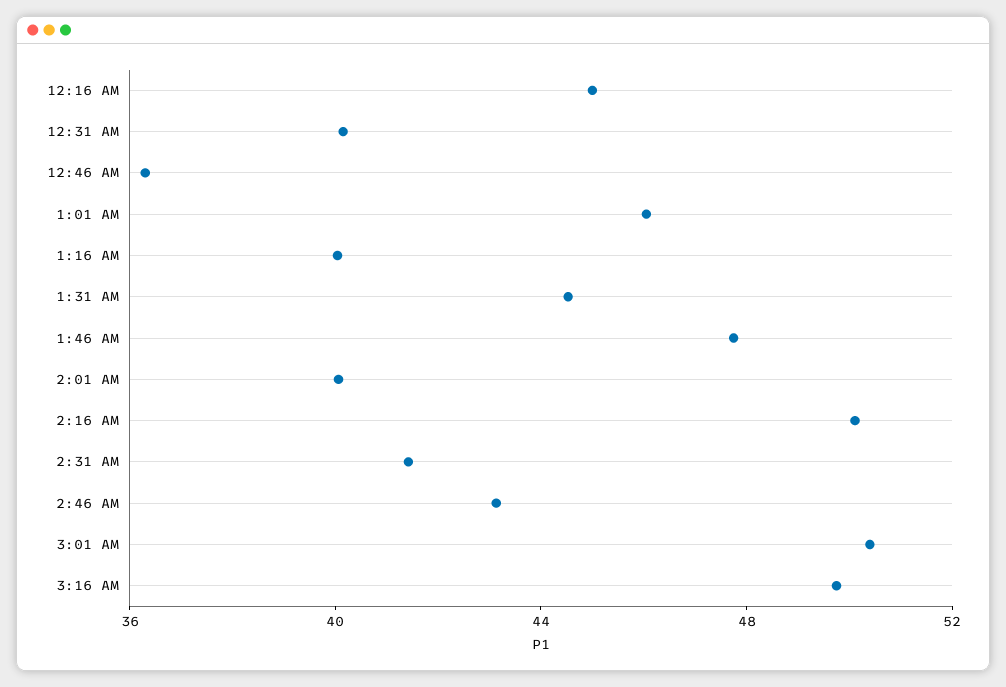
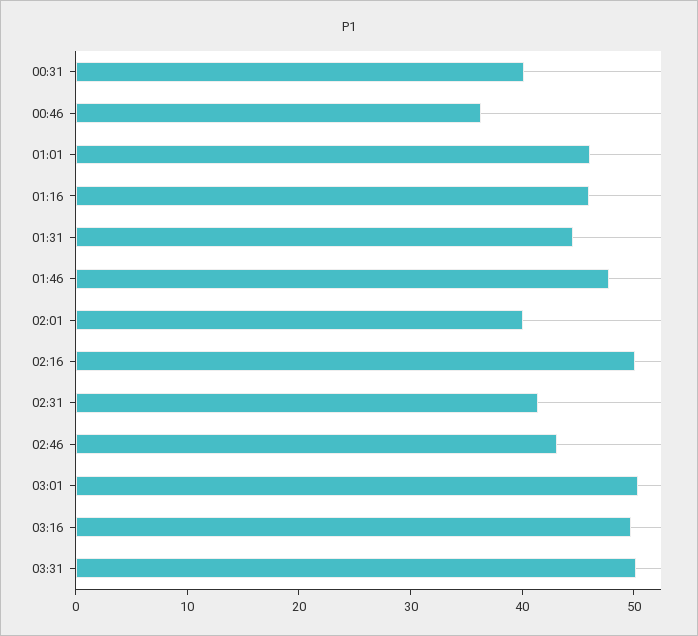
12:16 AM: 45 -> none
1:16 AM: 40 -> 46
03:31: none -> 50

